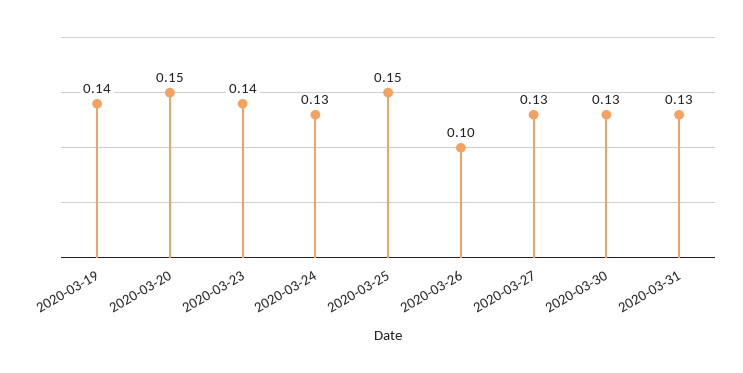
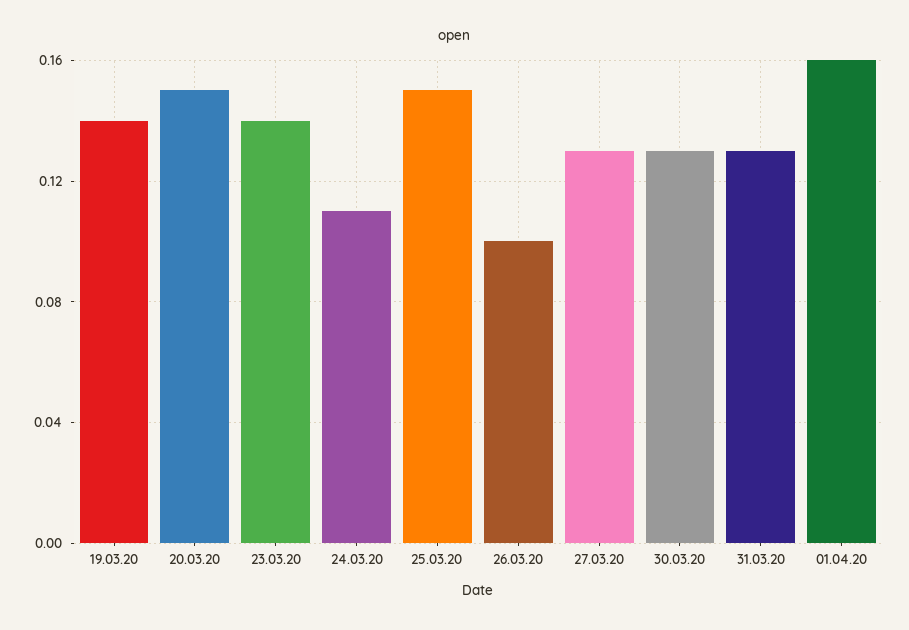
2020-03-24: 0.13 -> 0.11
01.04.20: none -> 0.16

